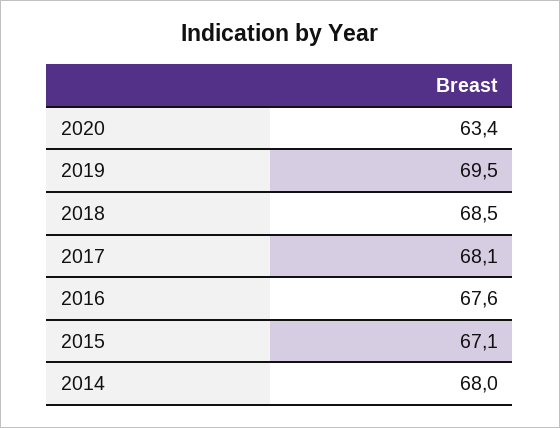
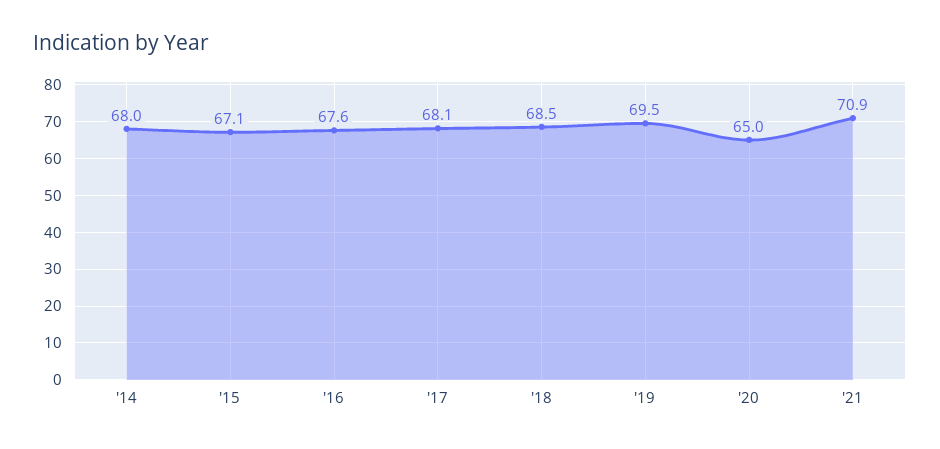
2020: 63.4 -> 65
'21: none -> 70.9

